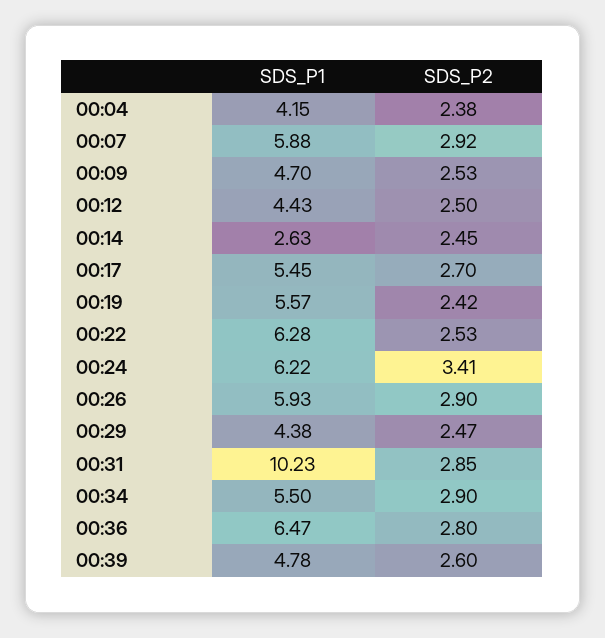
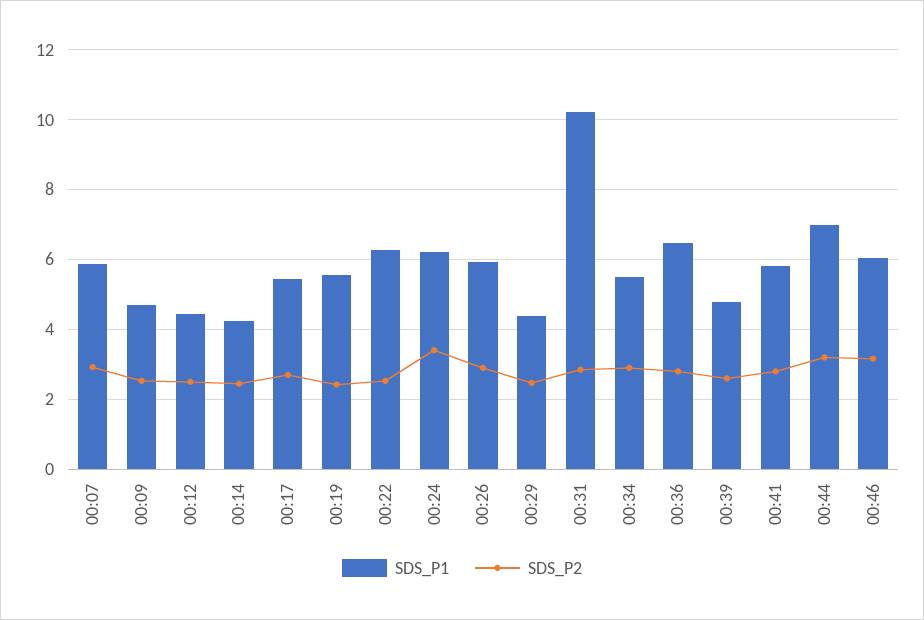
SDS_P1, 00:04: 4.15 -> none
SDS_P2, 00:04: 2.38 -> none
SDS_P1, 00:14: 2.63 -> 4.2
SDS_P1, 00:41: none -> 5.8
SDS_P2, 00:41: none -> 2.8
SDS_P1, 00:44: none -> 7
SDS_P2, 00:44: none -> 3.2
SDS_P1, 00:46: none -> 6
SDS_P2, 00:46: none -> 3.2

